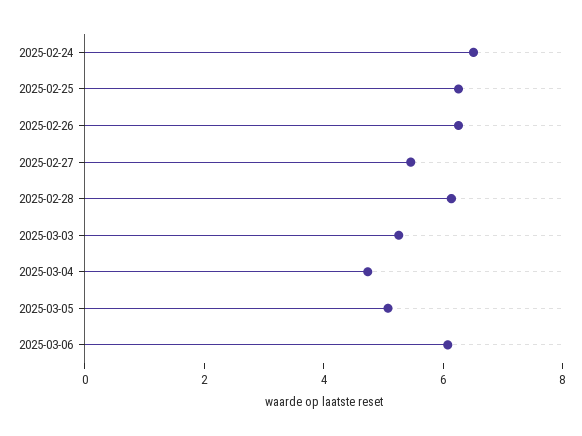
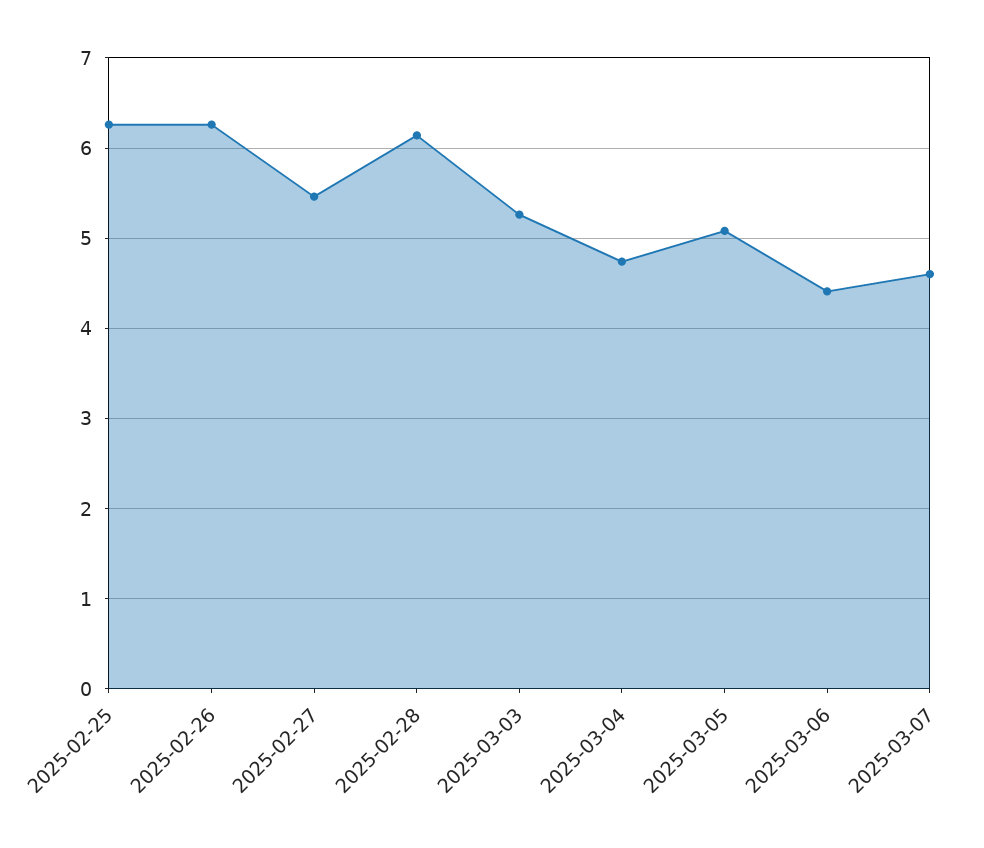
2025-02-24: 6.5 -> none
2025-03-06: 6 -> 4.4
2025-03-07: none -> 4.6

